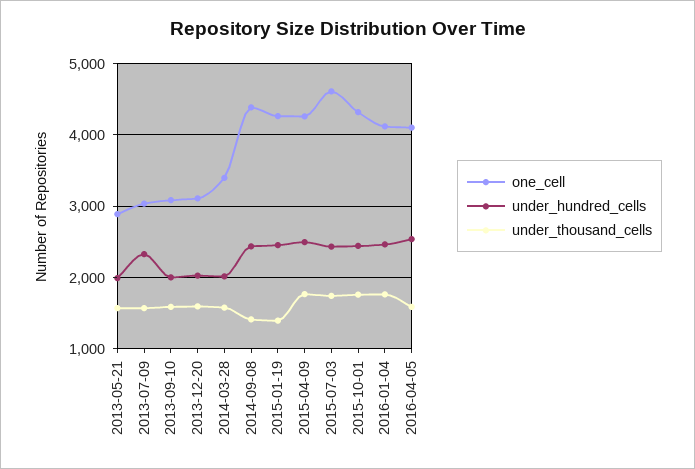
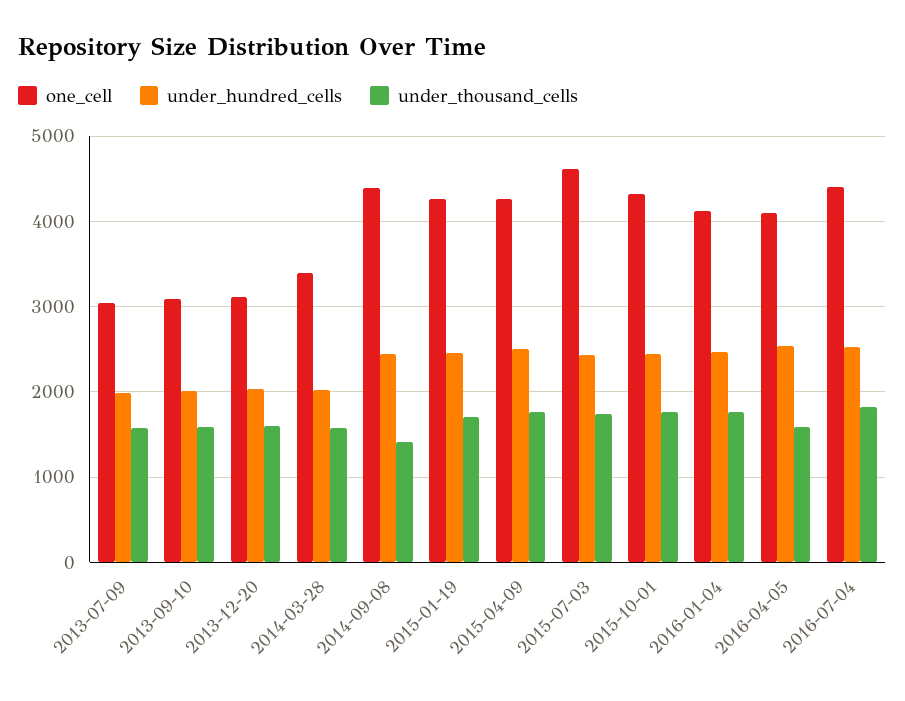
one_cell, 2013-05-21: 2900 -> none
under_hundred_cells, 2013-05-21: 2000 -> none
under_thousand_cells, 2013-05-21: 1600 -> none
under_hundred_cells, 2013-07-09: 2300 -> 2000
under_thousand_cells, 2015-01-19: 1400 -> 1700
one_cell, 2016-07-04: none -> 4400
under_hundred_cells, 2016-07-04: none -> 2500
under_thousand_cells, 2016-07-04: none -> 1800

